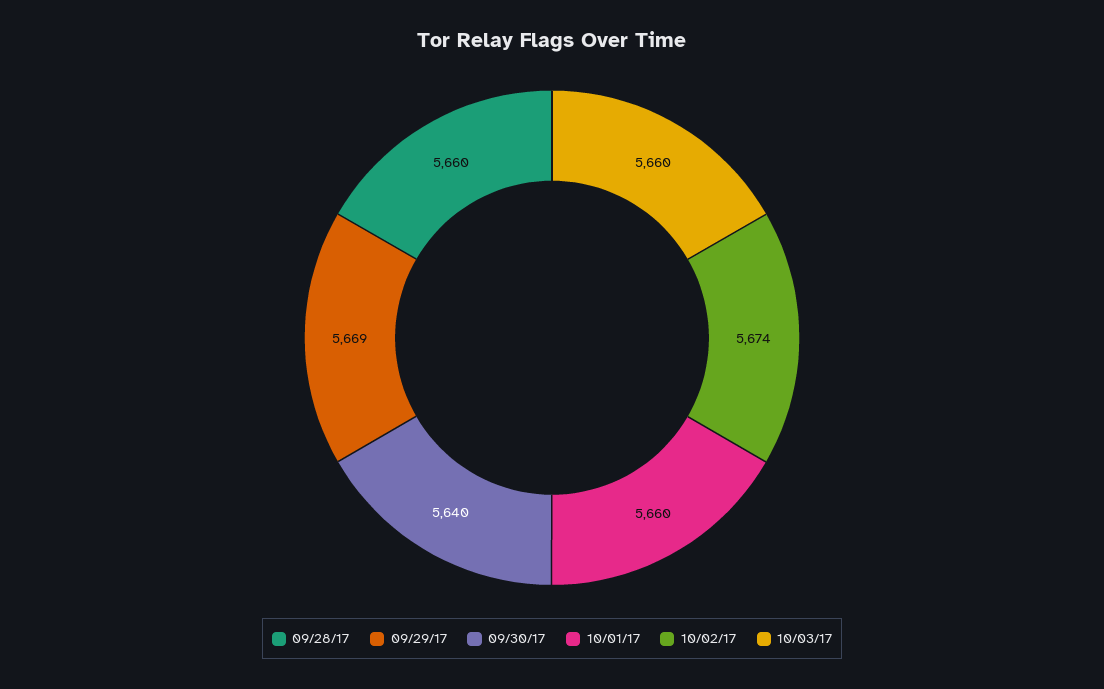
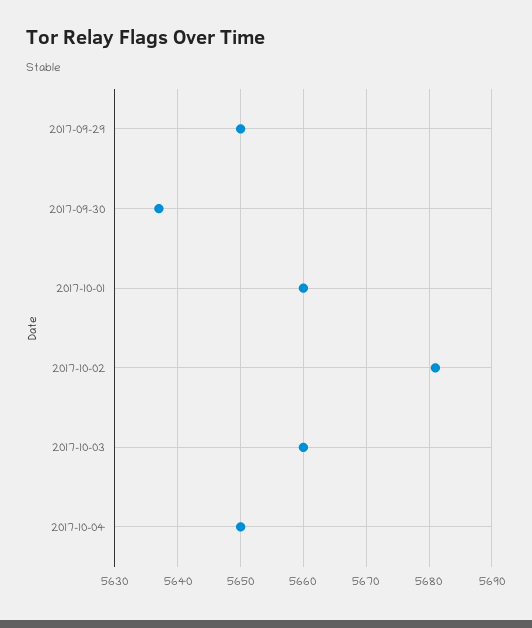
09/28/17: 5660 -> none
09/29/17: 5669 -> 5650
09/30/17: 5640 -> 5637
10/02/17: 5674 -> 5681
2017-10-04: none -> 5650

